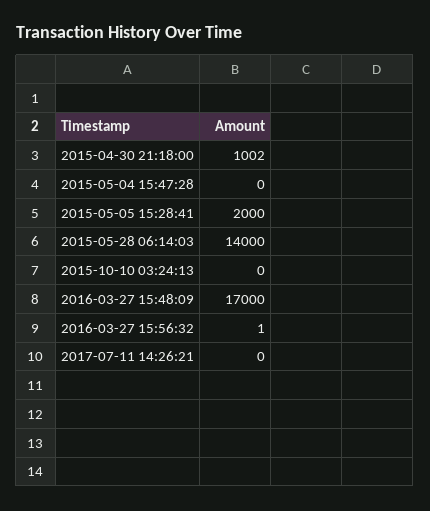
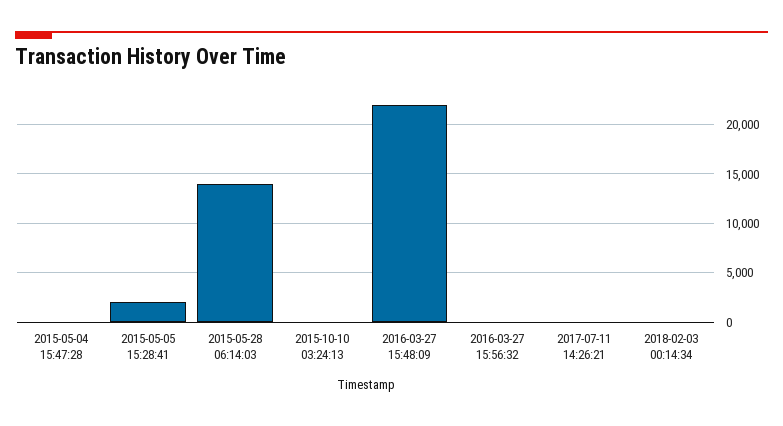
2015-04-30 21:18:00: 1002 -> none
2016-03-27 15:48:09: 17000 -> 22000
2018-02-03 00:14:34: none -> 0

